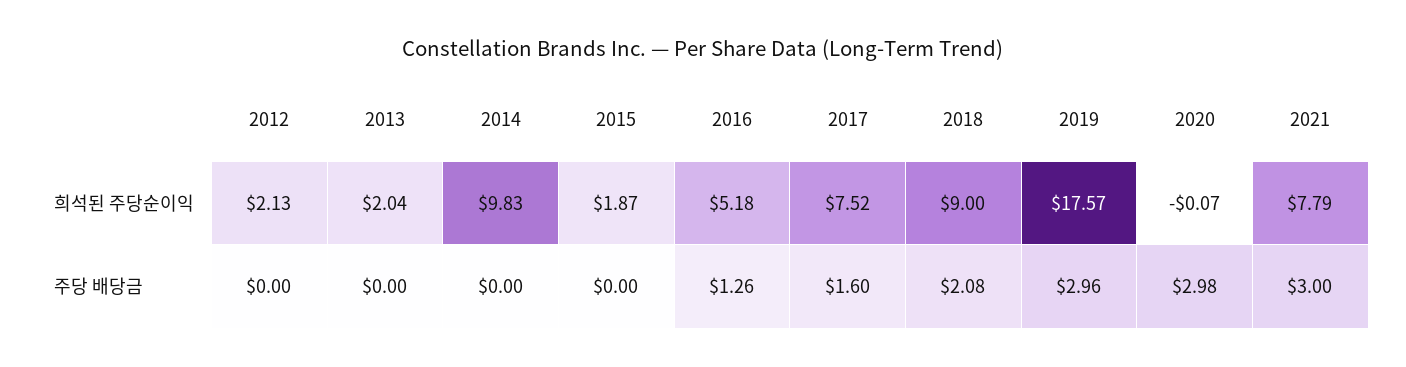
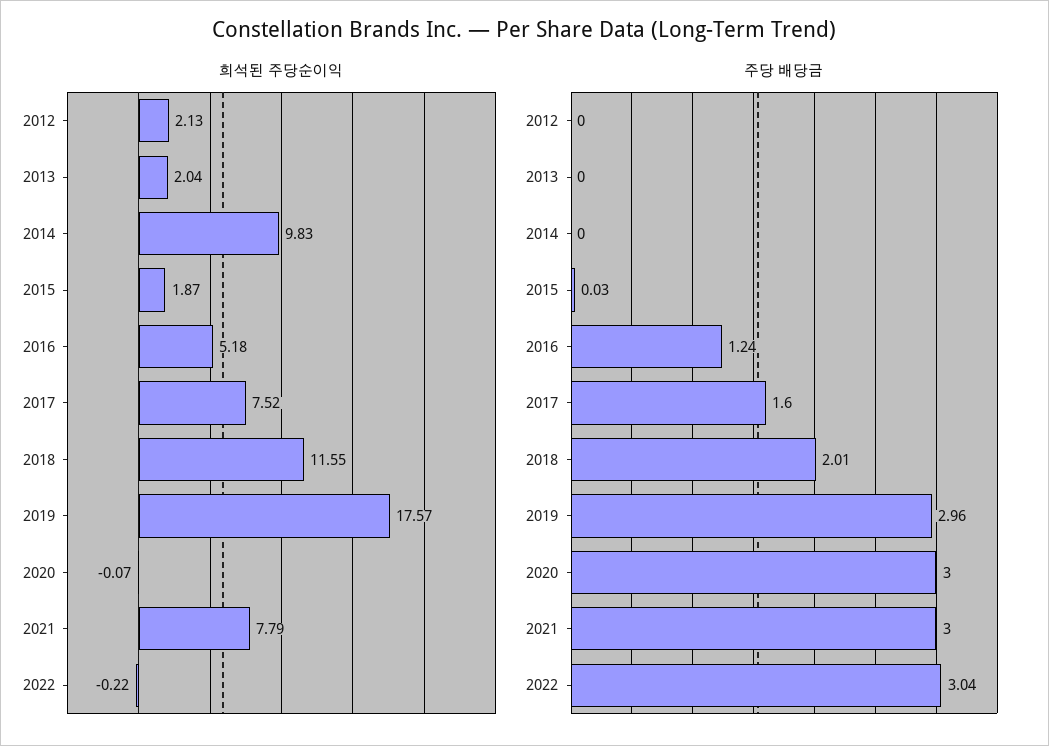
희석된 주당순이익, 2018: 9 -> 11.55
주당 배당금, 2015: 0 -> 0.03
주당 배당금, 2016: 1.26 -> 1.24
주당 배당금, 2018: 2.08 -> 2.01
주당 배당금, 2020: 2.98 -> 3
희석된 주당순이익, 2022: none -> -0.22
주당 배당금, 2022: none -> 3.04

